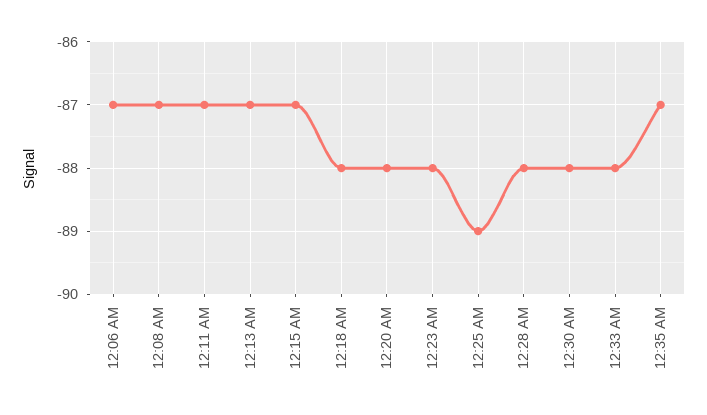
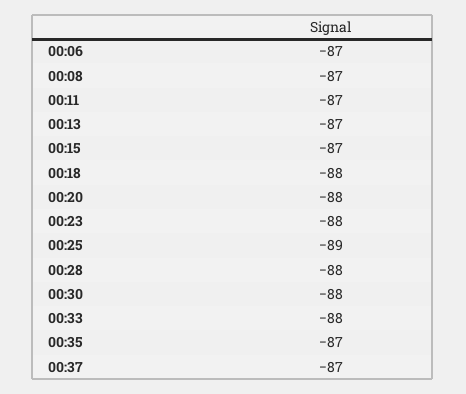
00:37: none -> -87

